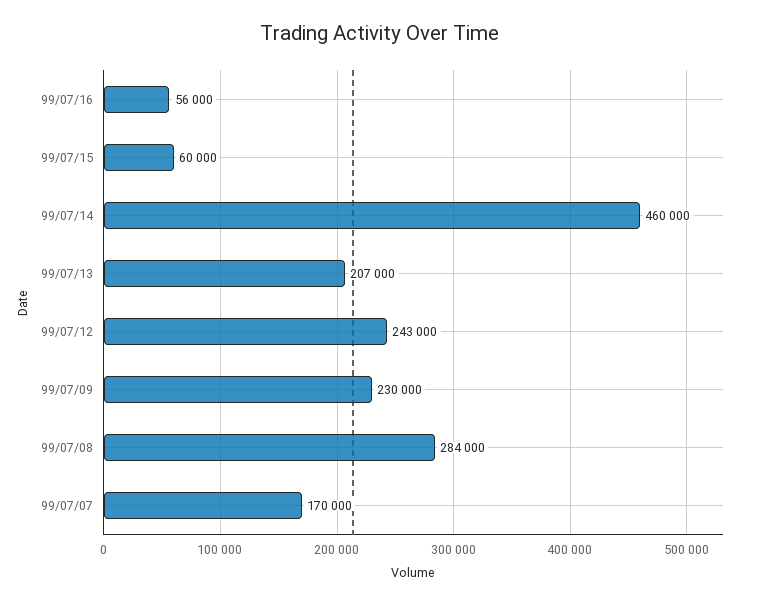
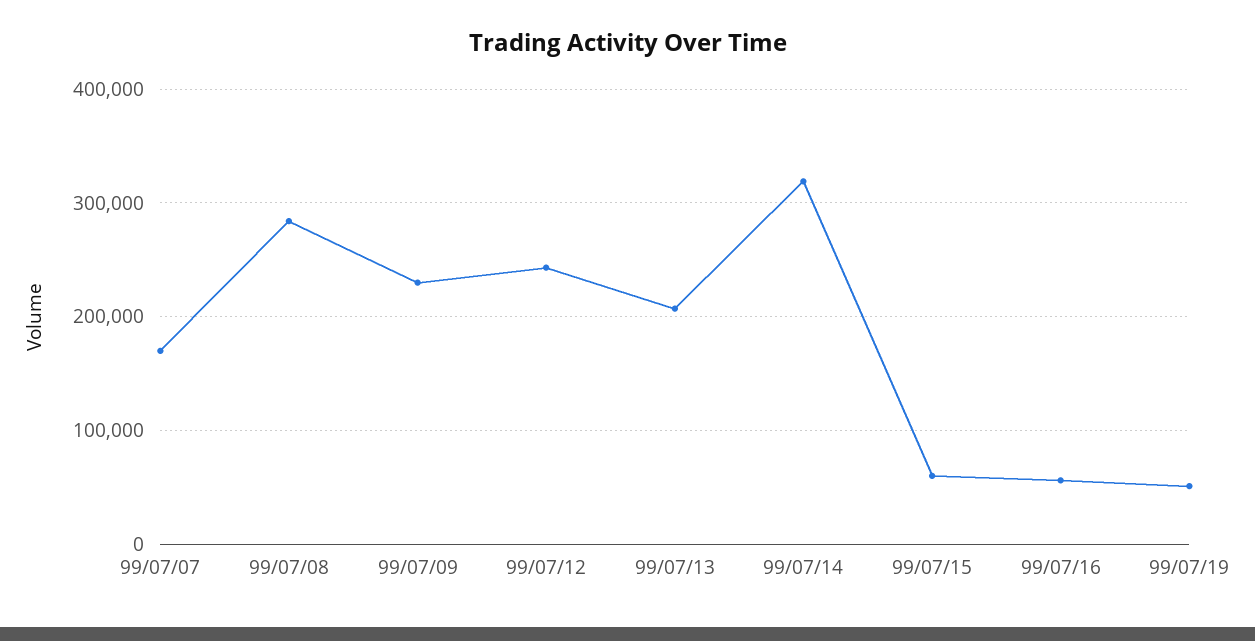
99/07/14: 460000 -> 320000
99/07/19: none -> 50000

